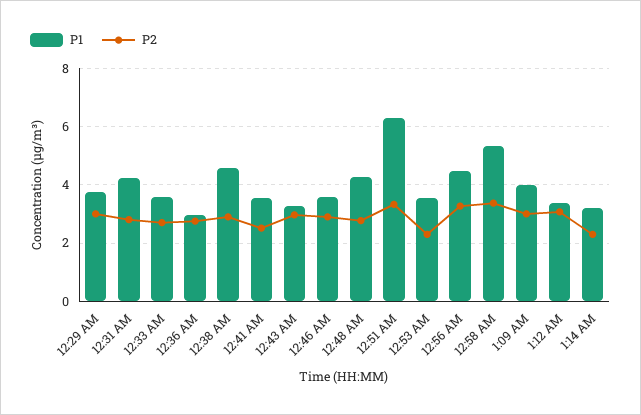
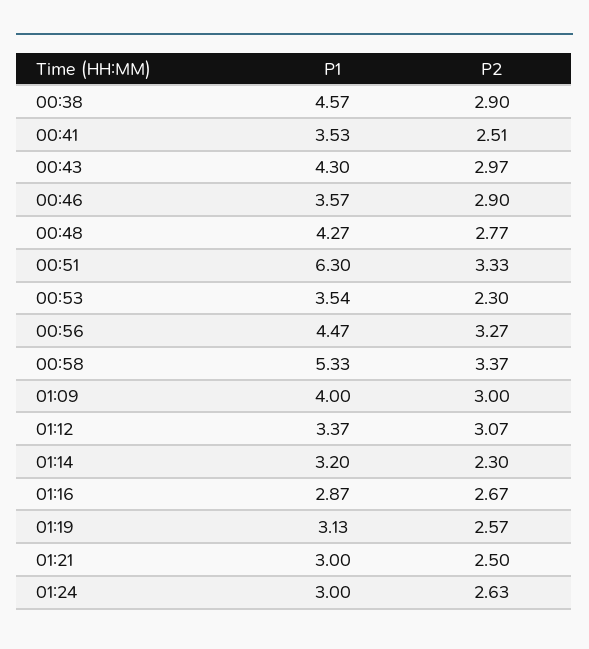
P1, 12:29 AM: 3.75 -> none
P2, 12:29 AM: 3 -> none
P1, 12:31 AM: 4.25 -> none
P2, 12:31 AM: 2.75 -> none
P1, 12:33 AM: 3.5 -> none
P2, 12:33 AM: 2.75 -> none
P1, 12:36 AM: 3 -> none
P2, 12:36 AM: 2.75 -> none
P1, 12:43 AM: 3.25 -> 4.3
P1, 01:16: none -> 2.87
P2, 01:16: none -> 2.67
P1, 01:19: none -> 3.13
P2, 01:19: none -> 2.57
P1, 01:21: none -> 3
P2, 01:21: none -> 2.5
P1, 01:24: none -> 3
P2, 01:24: none -> 2.63

